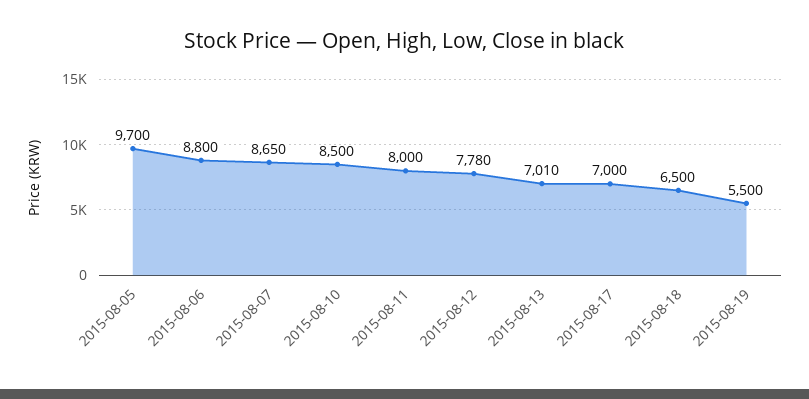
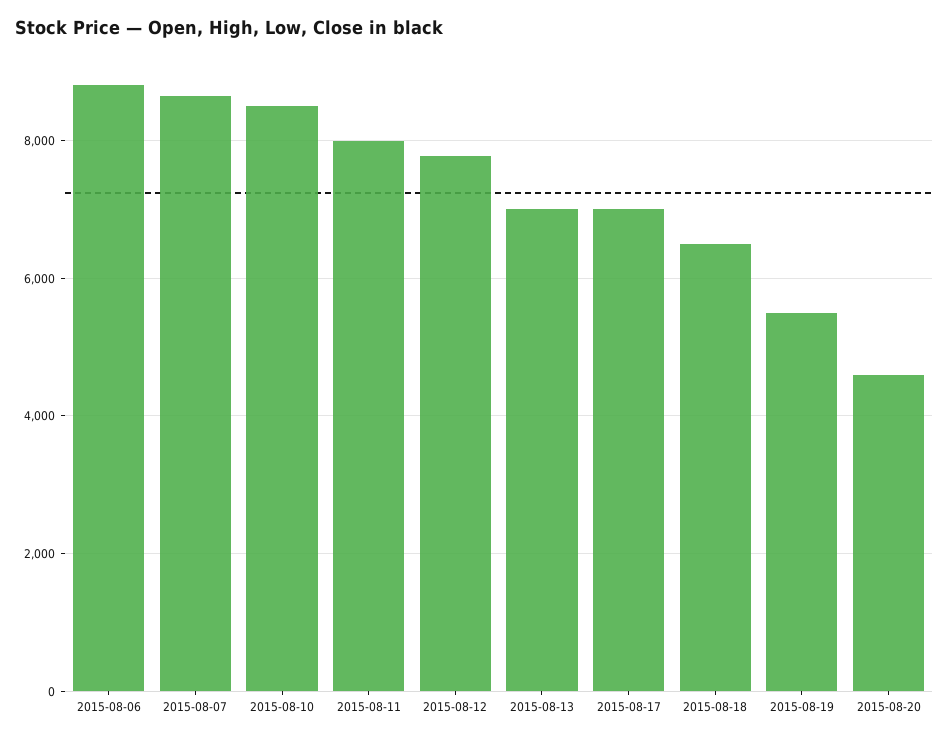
2015-08-05: 9700 -> none
2015-08-20: none -> 4600

